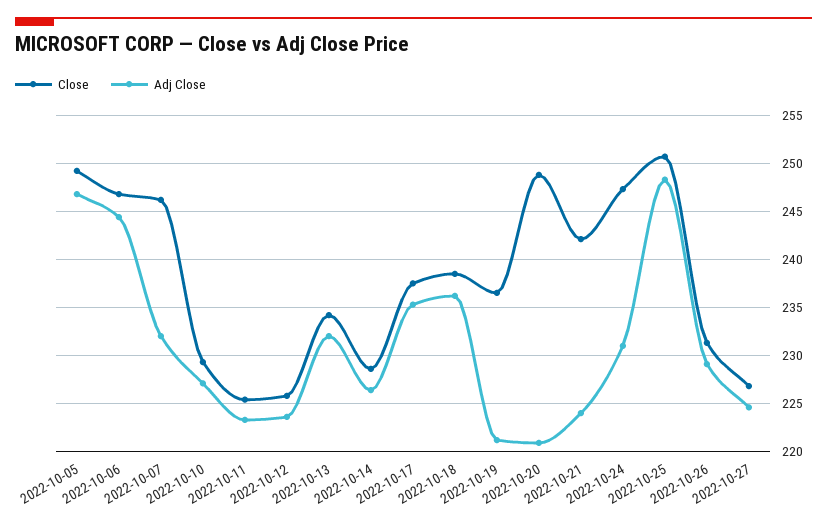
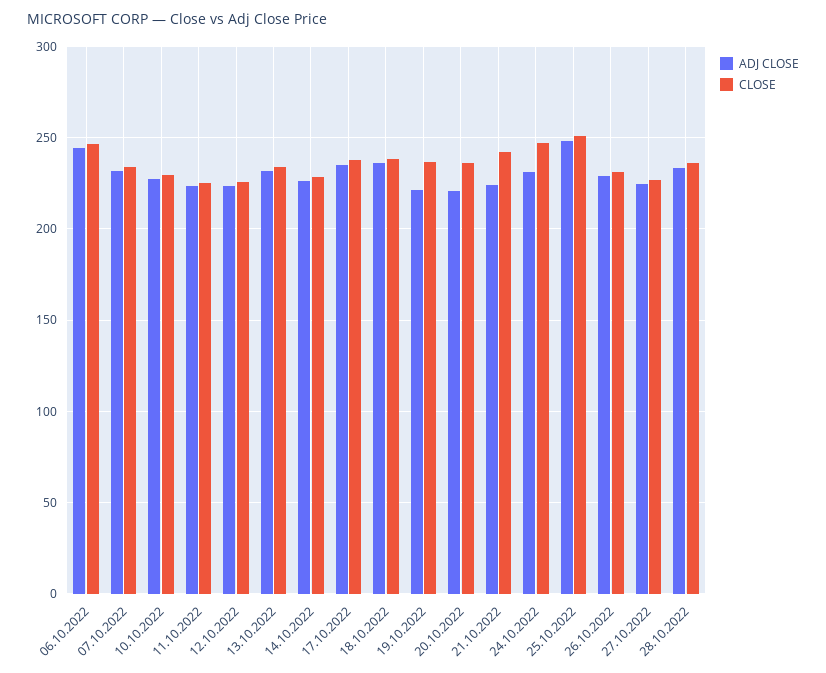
Close, 2022-10-05: 249 -> none
Adj Close, 2022-10-05: 247 -> none
Close, 2022-10-07: 246 -> 235
Close, 2022-10-20: 249 -> 235
Adj Close, 28.10.2022: none -> 235
Close, 28.10.2022: none -> 235

